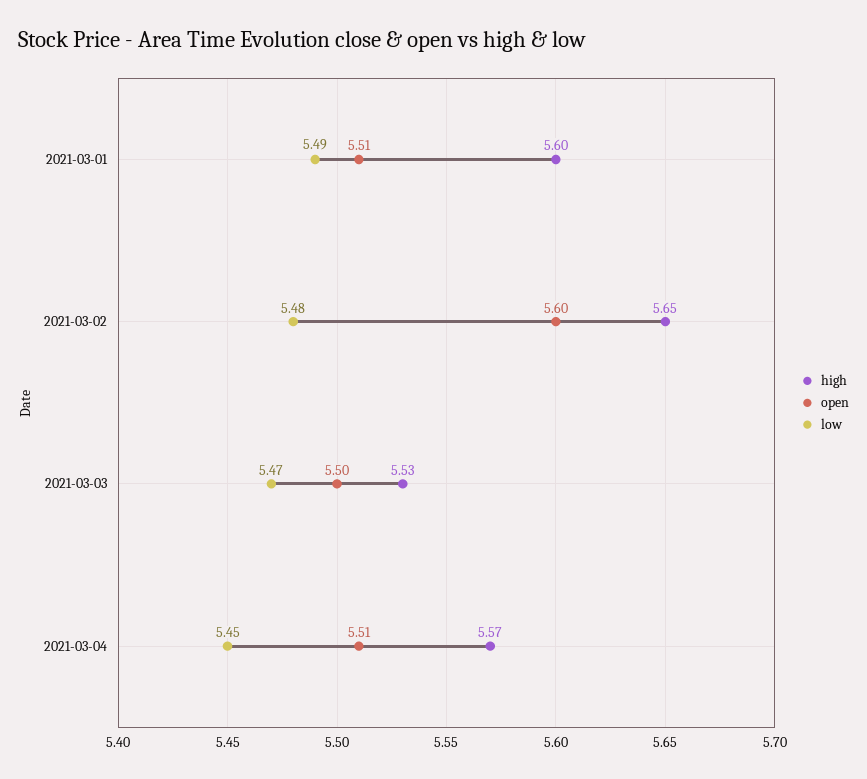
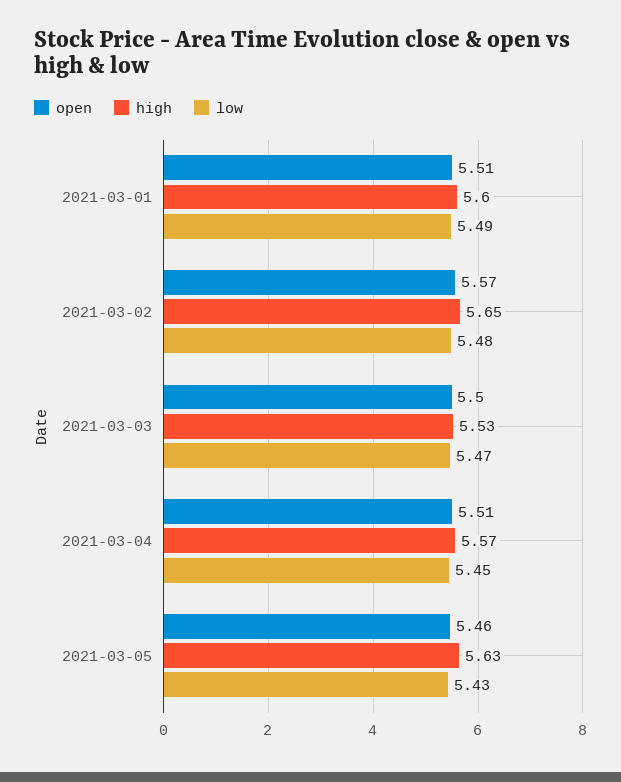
open, 2021-03-02: 5.6 -> 5.57
open, 2021-03-05: none -> 5.46
high, 2021-03-05: none -> 5.63
low, 2021-03-05: none -> 5.43

